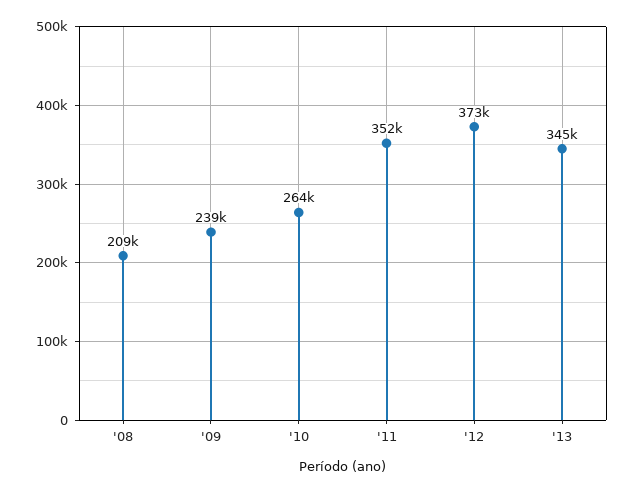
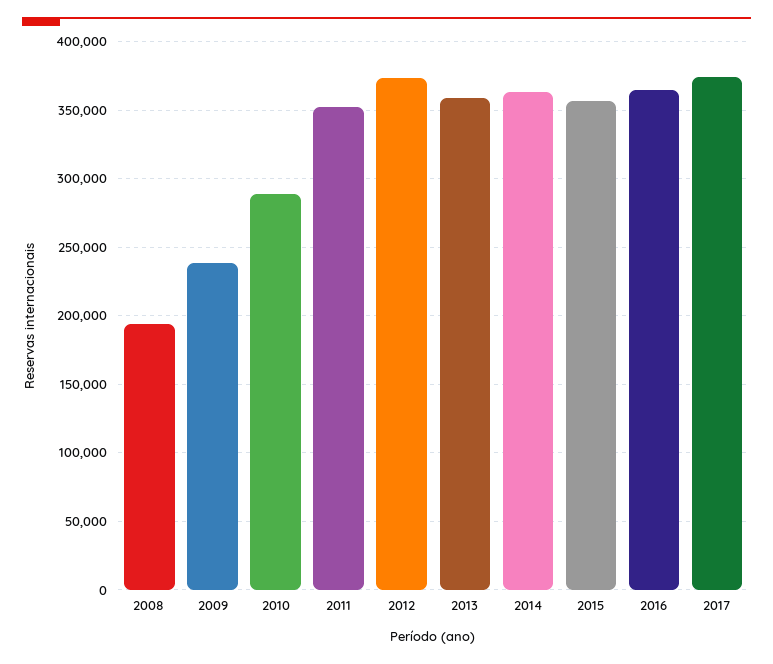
'08: 209000 -> 195000
'10: 264000 -> 290000
'13: 345000 -> 360000
2014: none -> 365000
2015: none -> 355000
2016: none -> 365000
2017: none -> 375000

